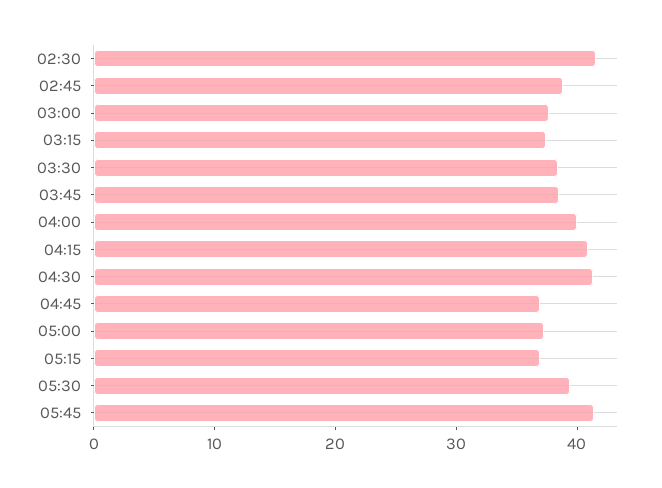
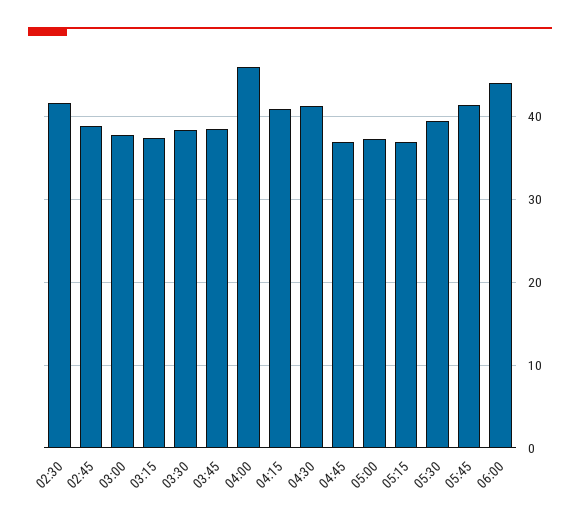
04:00: 40 -> 46
06:00: none -> 44

